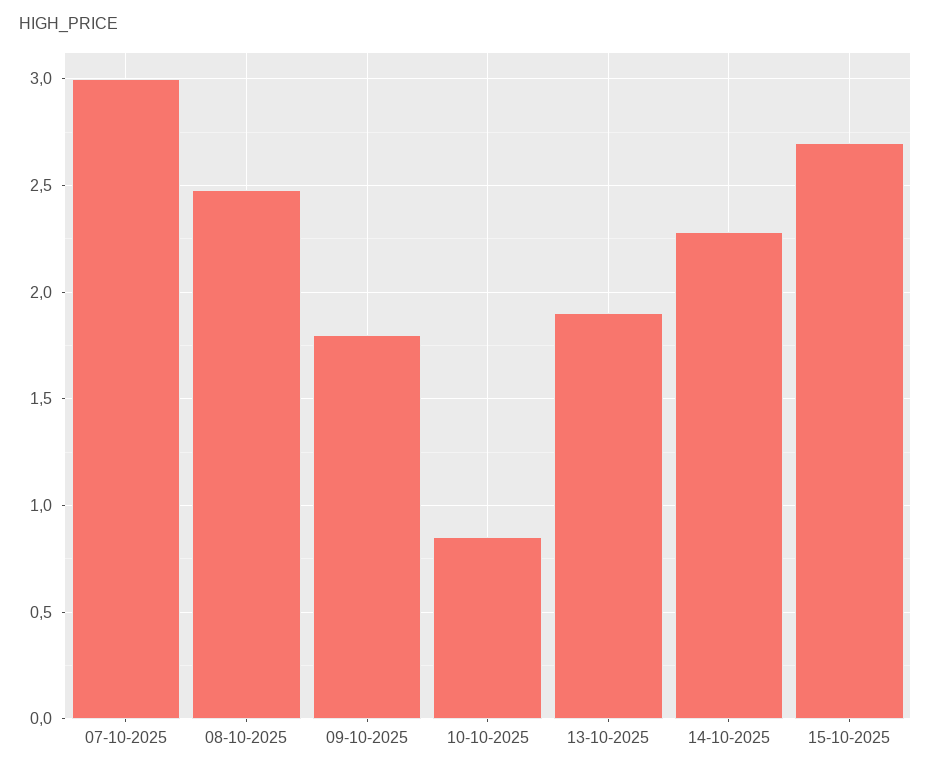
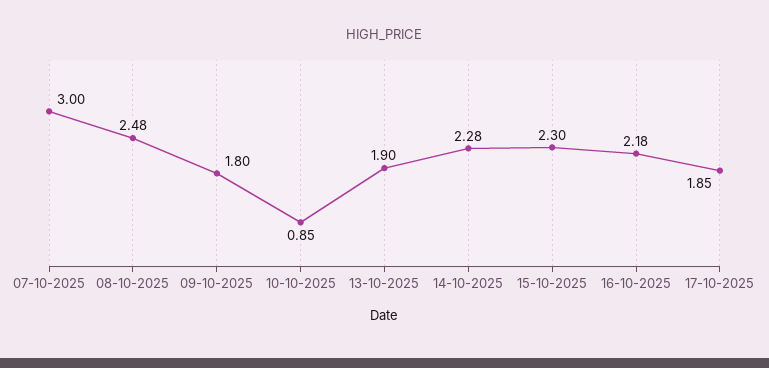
15-10-2025: 2.7 -> 2.3
16-10-2025: none -> 2.18
17-10-2025: none -> 1.85

